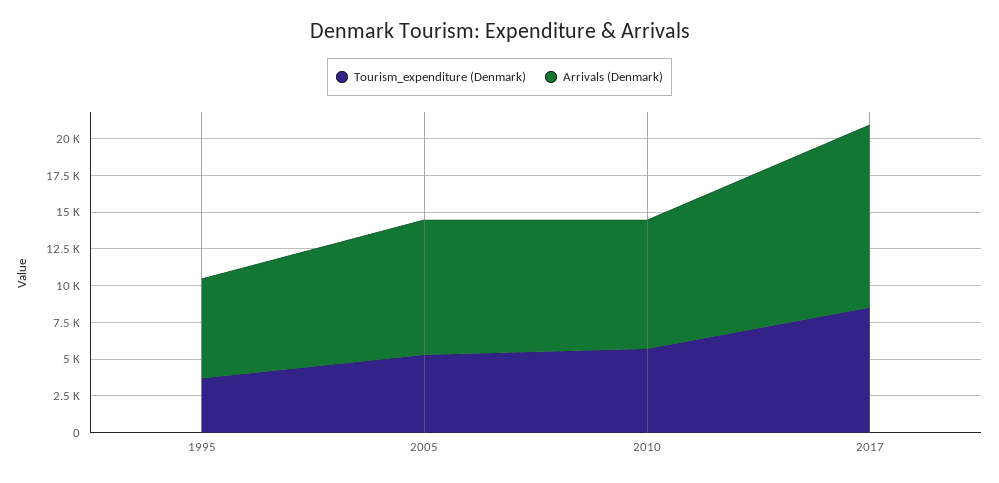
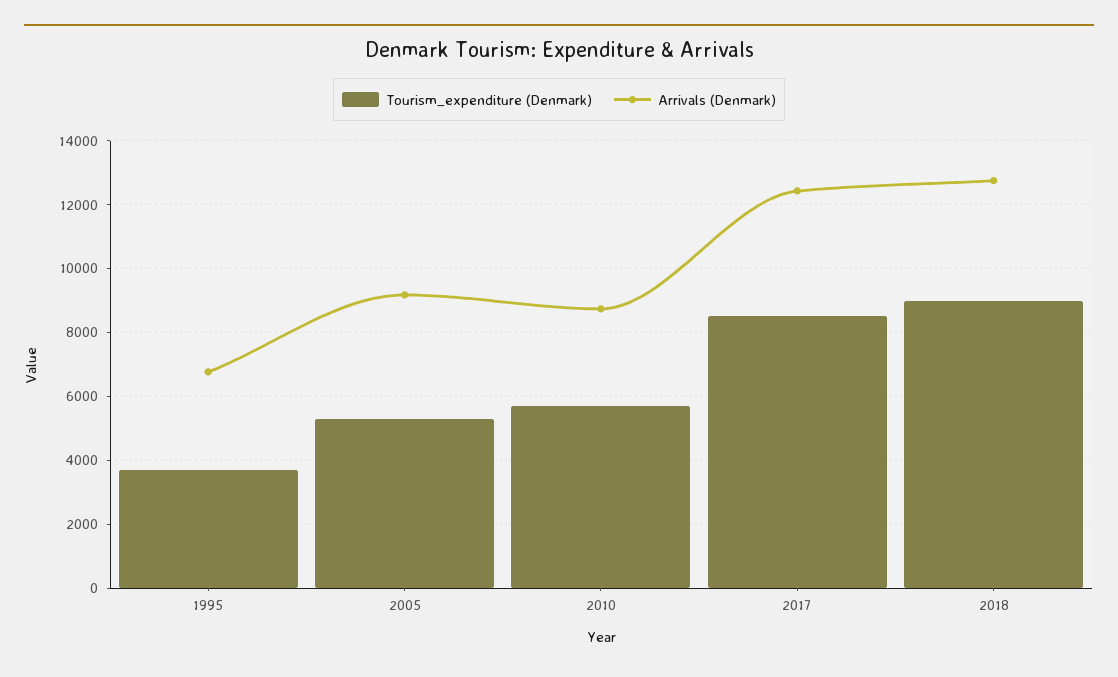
Tourism_expenditure (Denmark), 2018: none -> 9000
Arrivals (Denmark), 2018: none -> 12800

